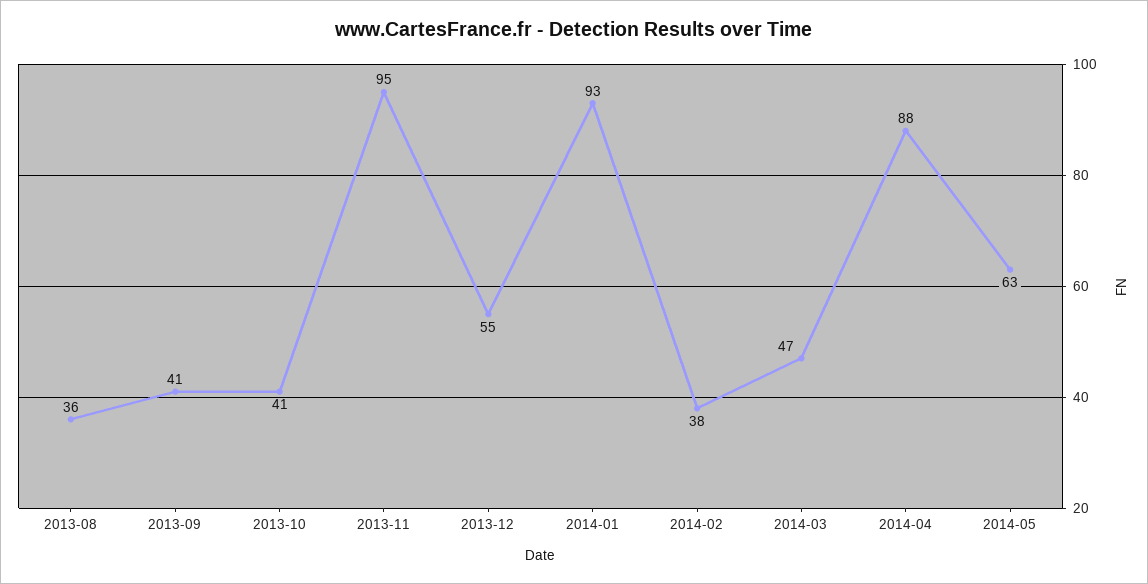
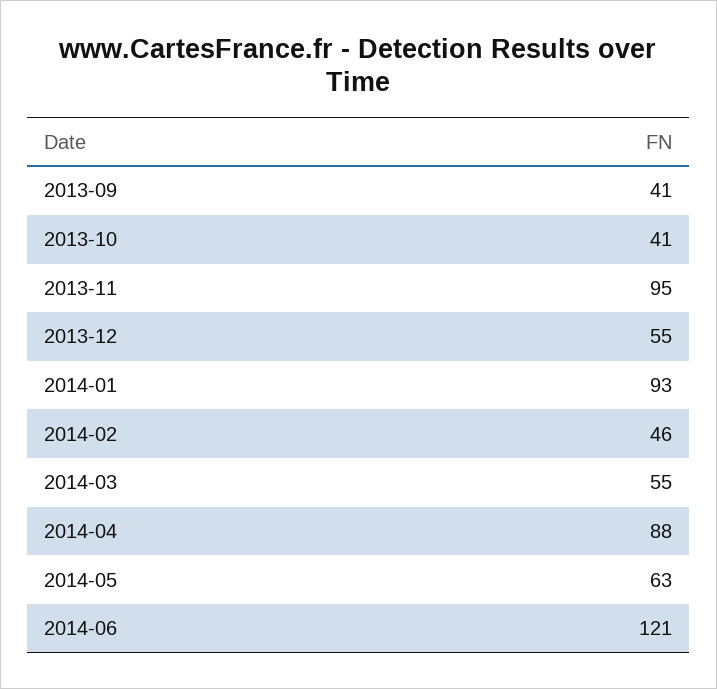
2013-08: 36 -> none
2014-02: 38 -> 46
2014-03: 47 -> 55
2014-06: none -> 121

